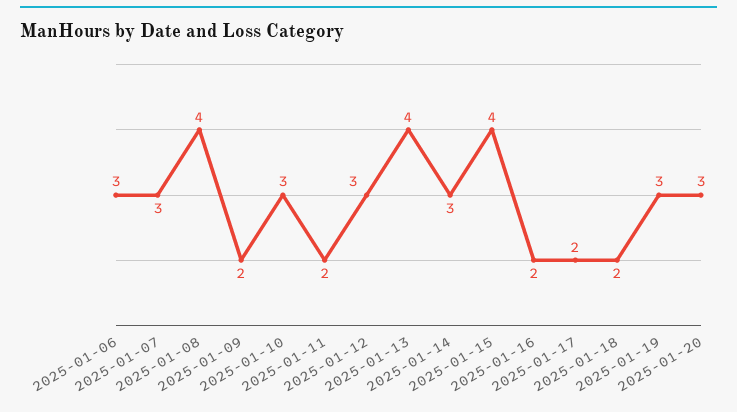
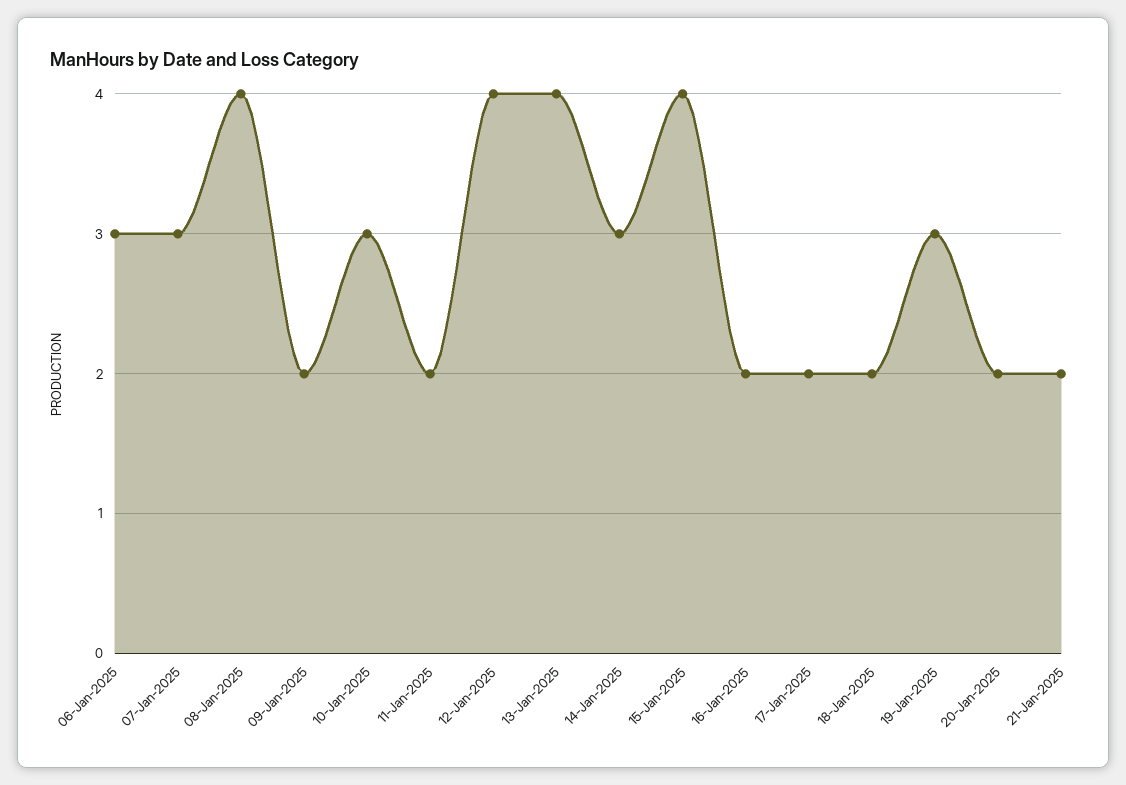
2025-01-12: 3 -> 4
2025-01-20: 3 -> 2
21-Jan-2025: none -> 2

